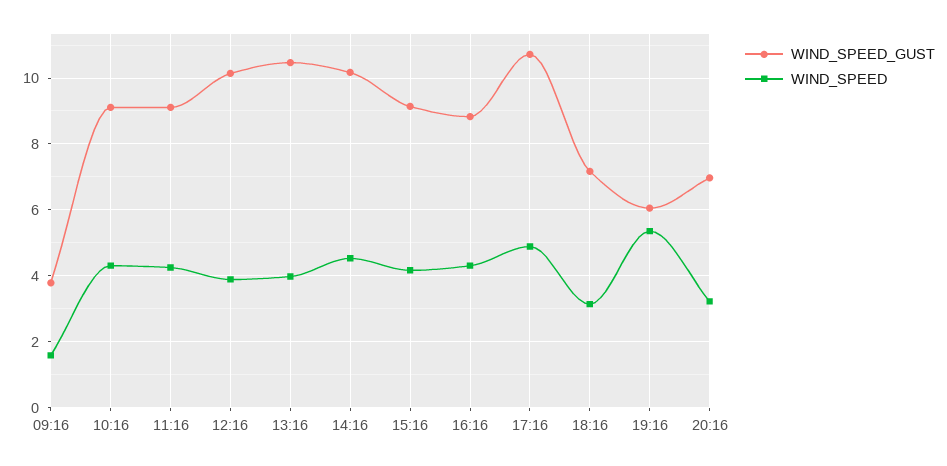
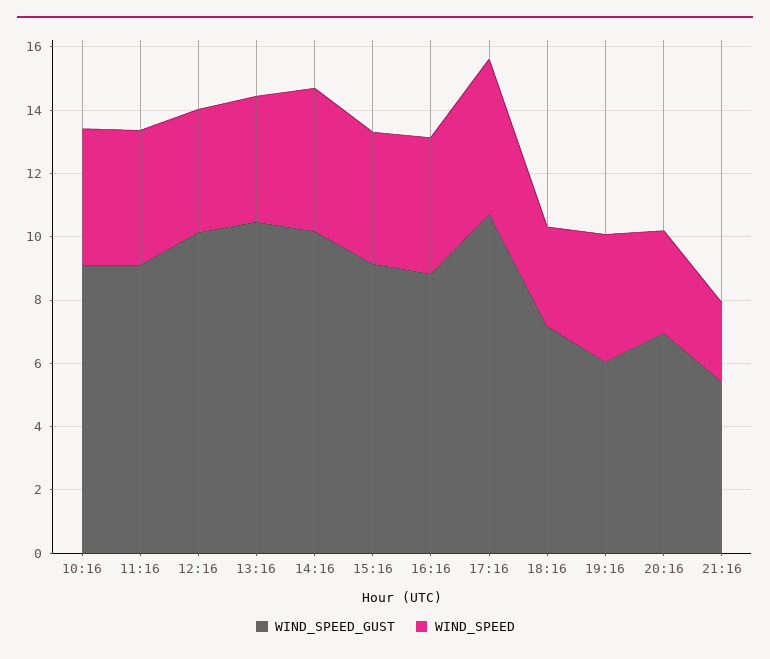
WIND_SPEED_GUST, 09:16: 3.8 -> none
WIND_SPEED, 09:16: 1.6 -> none
WIND_SPEED, 19:16: 5.4 -> 4
WIND_SPEED_GUST, 21:16: none -> 5.5
WIND_SPEED, 21:16: none -> 2.5

